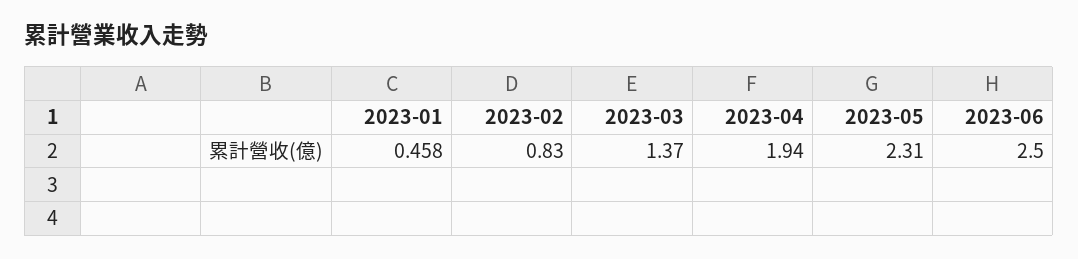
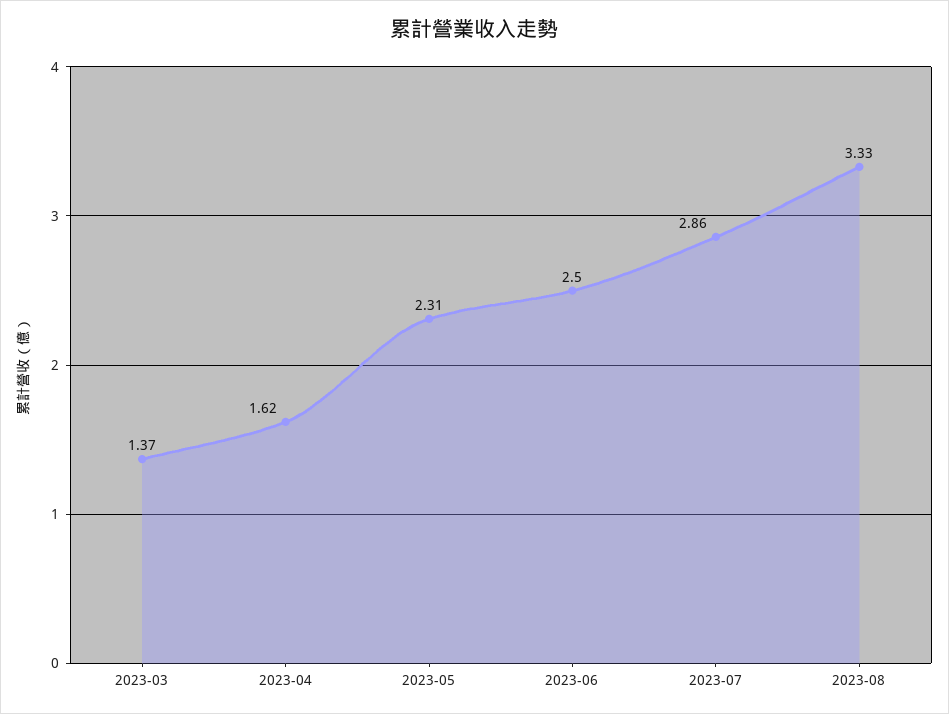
2023-01: 0.458 -> none
2023-02: 0.83 -> none
2023-04: 1.94 -> 1.62
2023-07: none -> 2.86
2023-08: none -> 3.33

